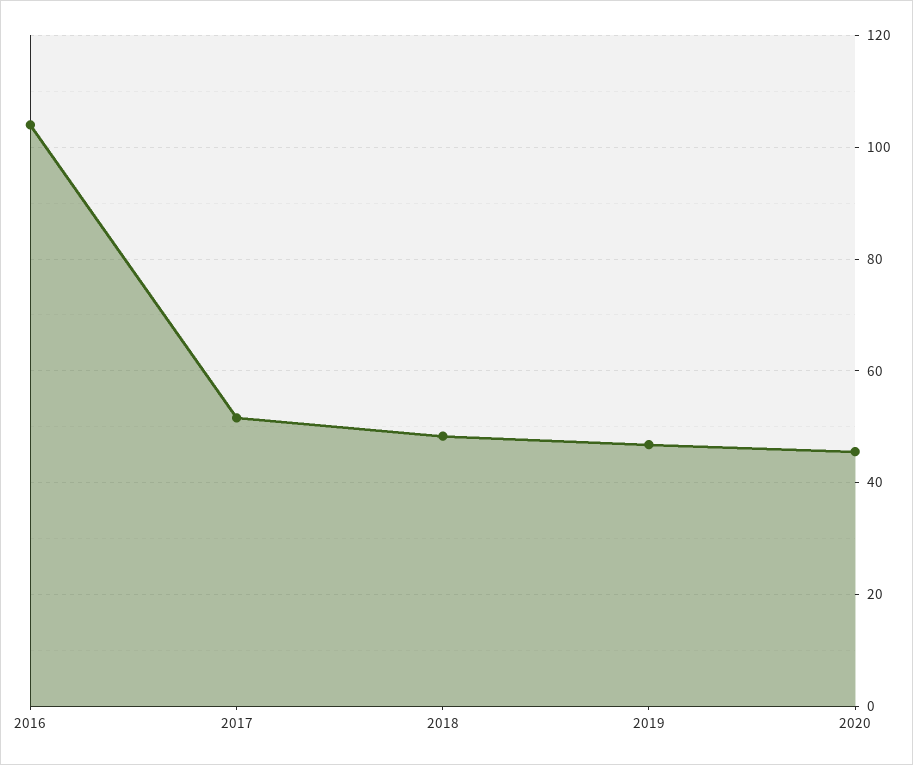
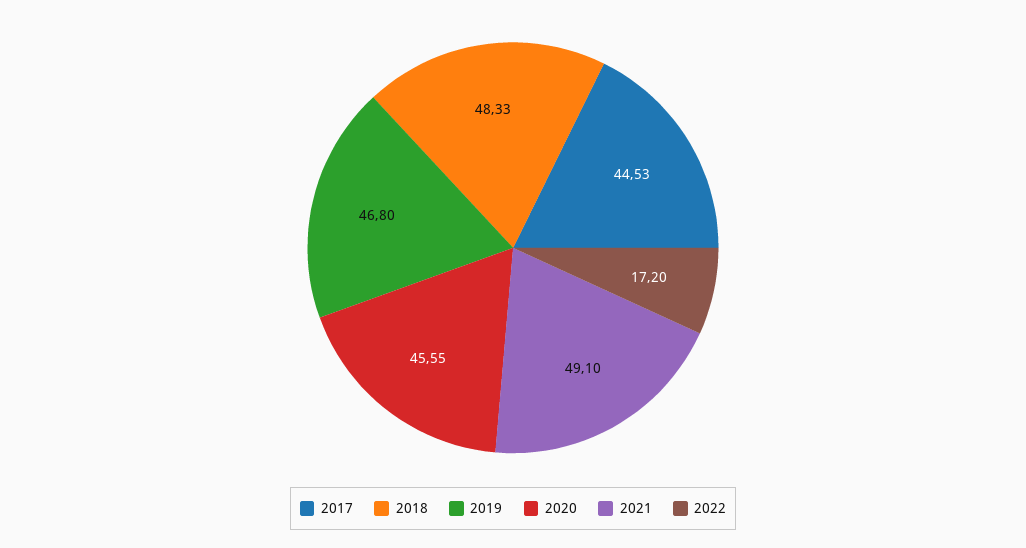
2016: 104 -> none
2017: 52 -> 44.53
2021: none -> 49.1
2022: none -> 17.2

